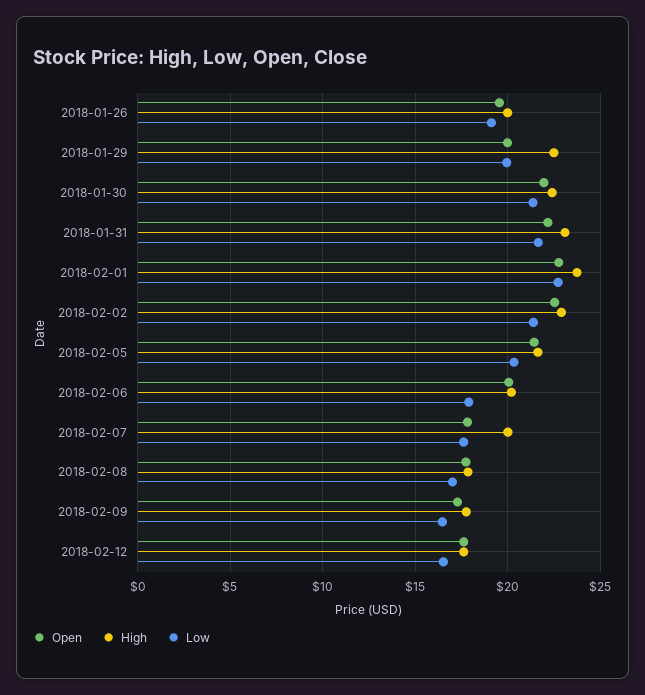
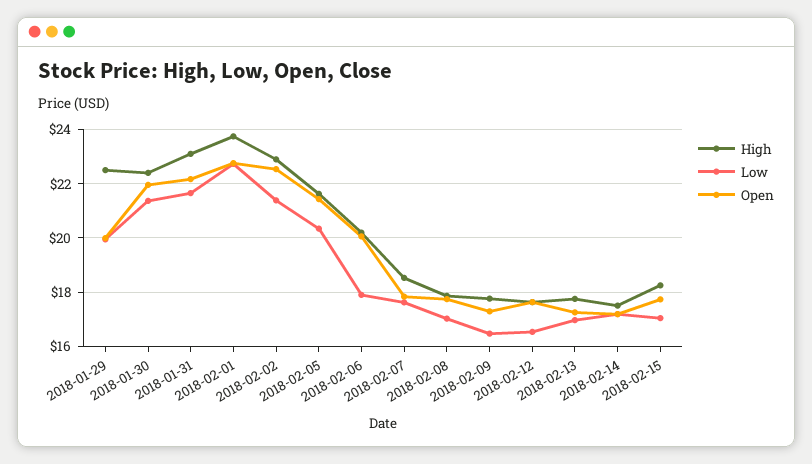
Open, 2018-01-26: 19.5 -> none
High, 2018-01-26: 20 -> none
Low, 2018-01-26: 19 -> none
High, 2018-02-07: 20 -> 18.5
High, 2018-02-13: none -> 17.75
Low, 2018-02-13: none -> 17
Open, 2018-02-13: none -> 17.25
High, 2018-02-14: none -> 17.5
Low, 2018-02-14: none -> 17.25
Open, 2018-02-14: none -> 17.25
High, 2018-02-15: none -> 18.25
Low, 2018-02-15: none -> 17
Open, 2018-02-15: none -> 17.75

